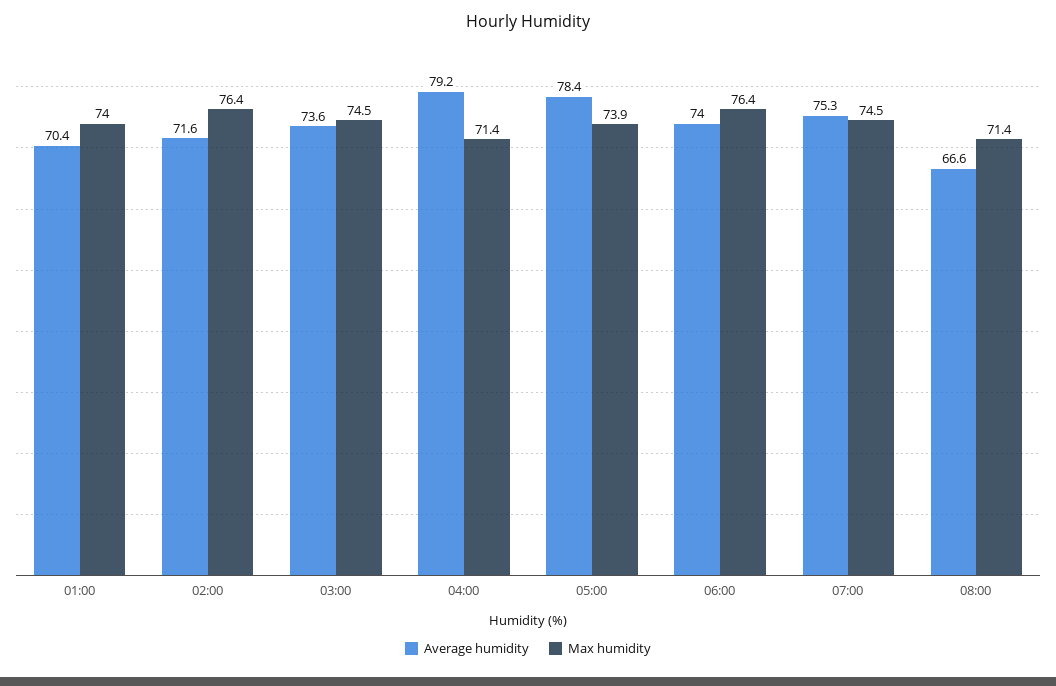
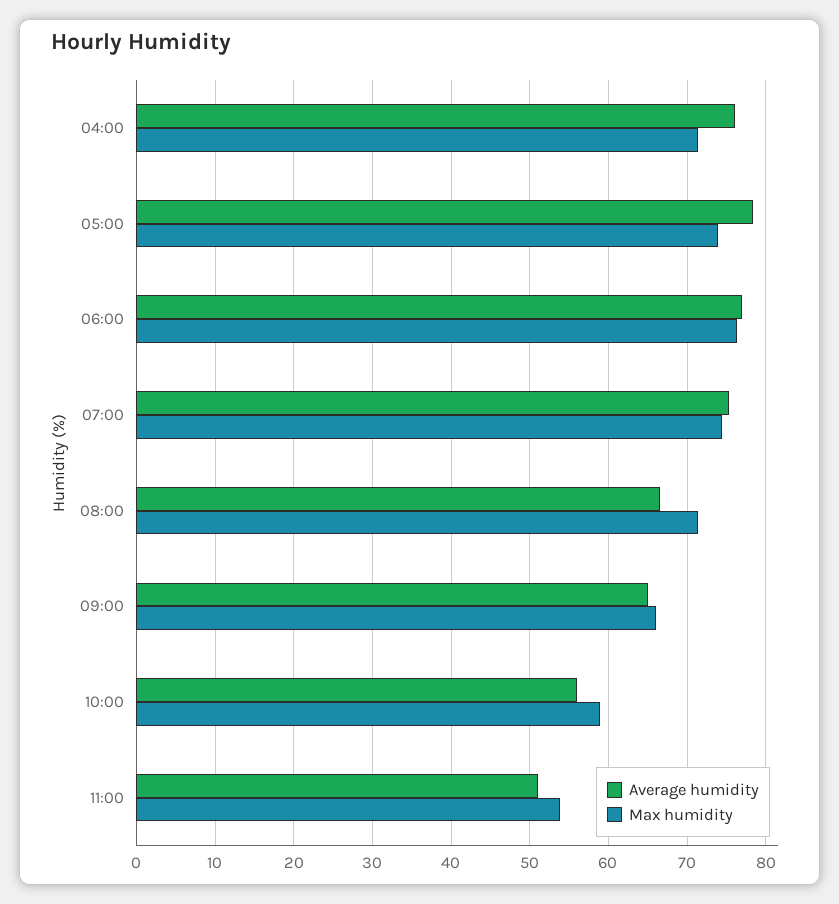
Average humidity, 01:00: 70.4 -> none
Max humidity, 01:00: 74 -> none
Average humidity, 02:00: 71.6 -> none
Max humidity, 02:00: 76.4 -> none
Average humidity, 03:00: 73.6 -> none
Max humidity, 03:00: 74.5 -> none
Average humidity, 04:00: 79.2 -> 76
Average humidity, 06:00: 74 -> 77
Average humidity, 09:00: none -> 65
Max humidity, 09:00: none -> 66
Average humidity, 10:00: none -> 56
Max humidity, 10:00: none -> 59
Average humidity, 11:00: none -> 51
Max humidity, 11:00: none -> 54

